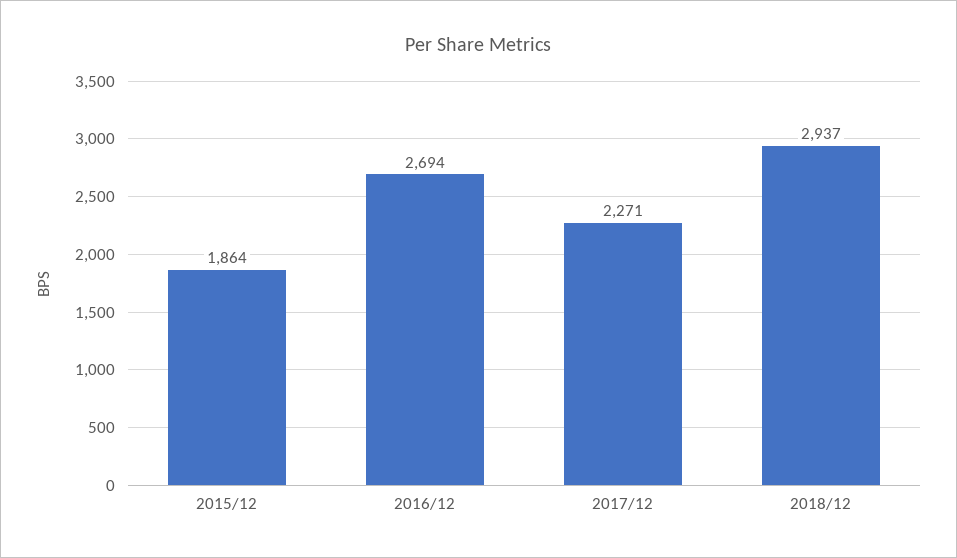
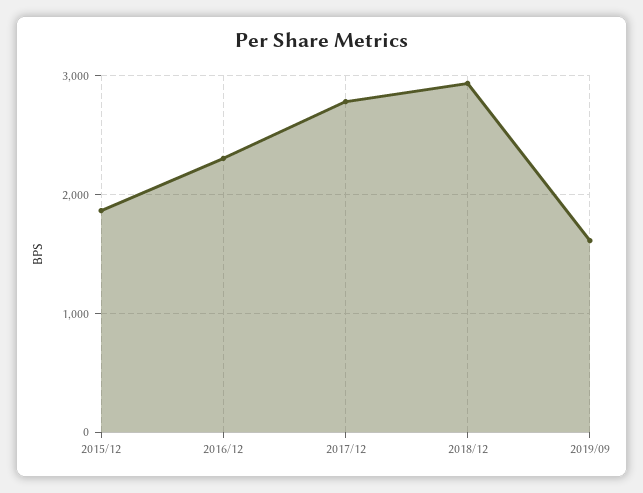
2016/12: 2694 -> 2300
2017/12: 2271 -> 2800
2019/09: none -> 1600

